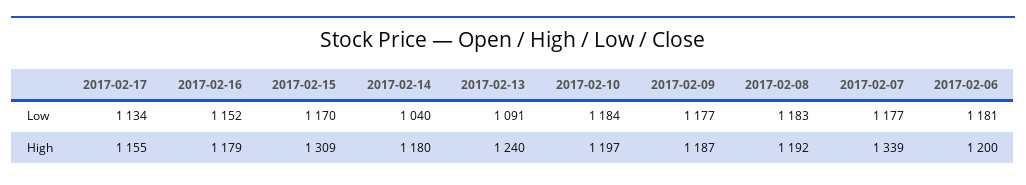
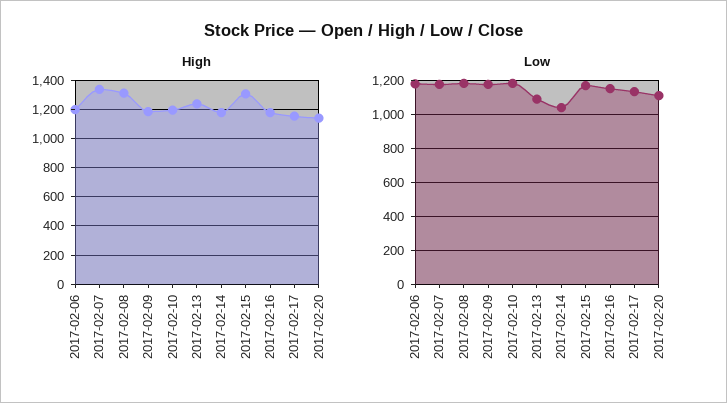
High, 2017-02-08: 1192 -> 1300
High, 2017-02-20: none -> 1150
Low, 2017-02-20: none -> 1100

